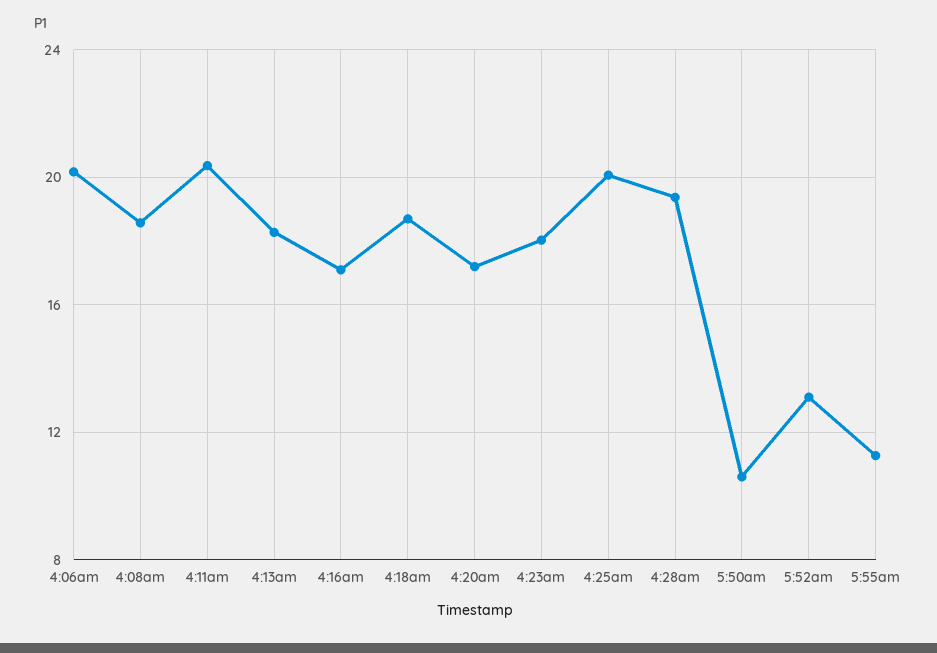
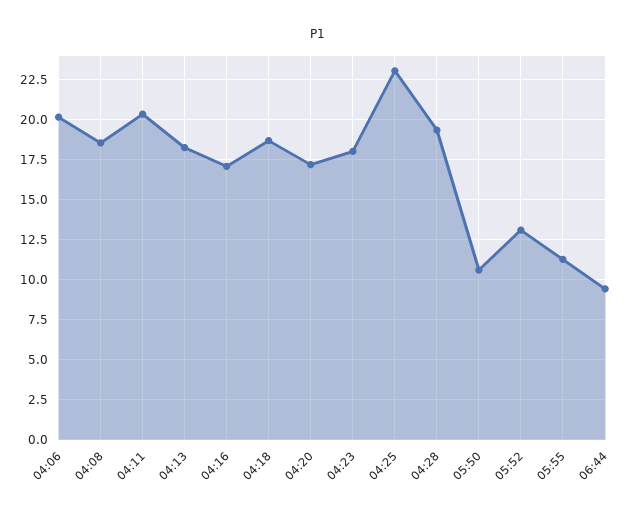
4:25am: 20 -> 23
06:44: none -> 9.5

